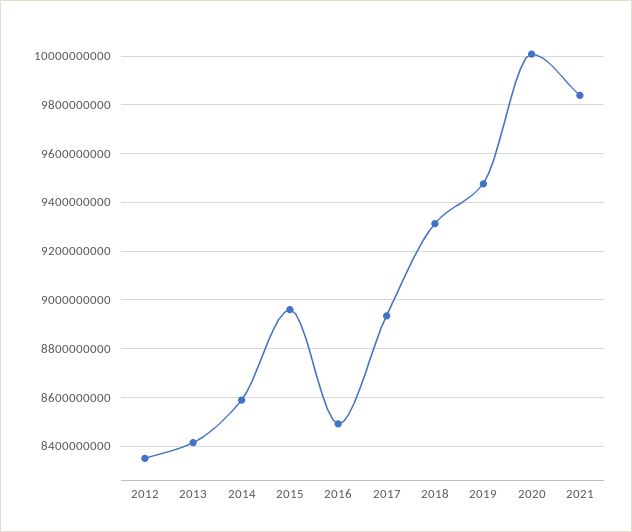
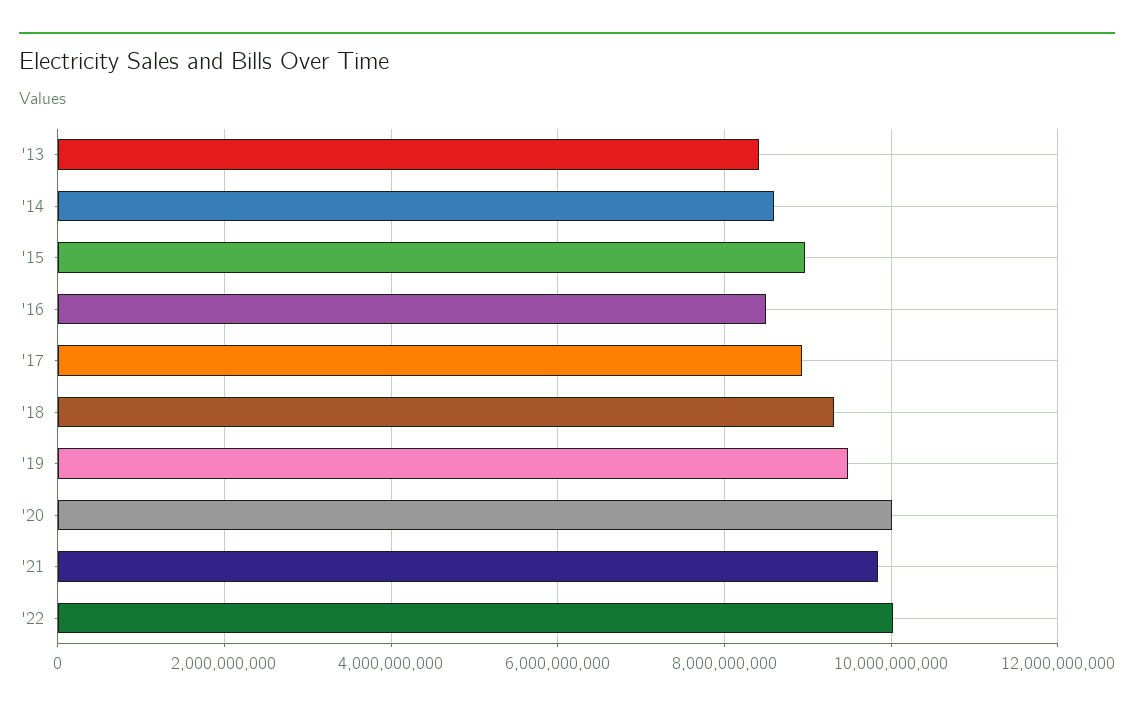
2012: 8350000000 -> none
'22: none -> 10000000000

